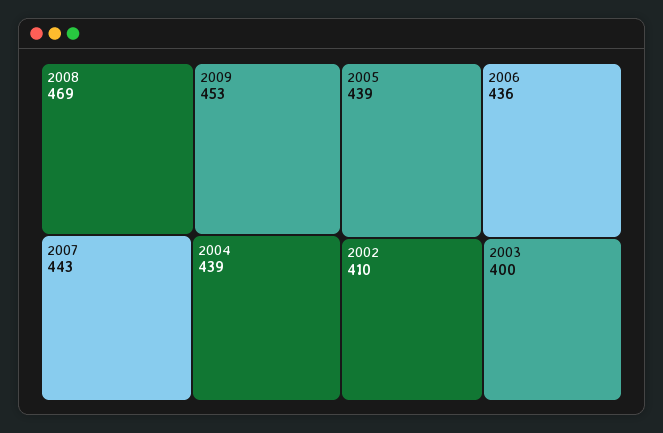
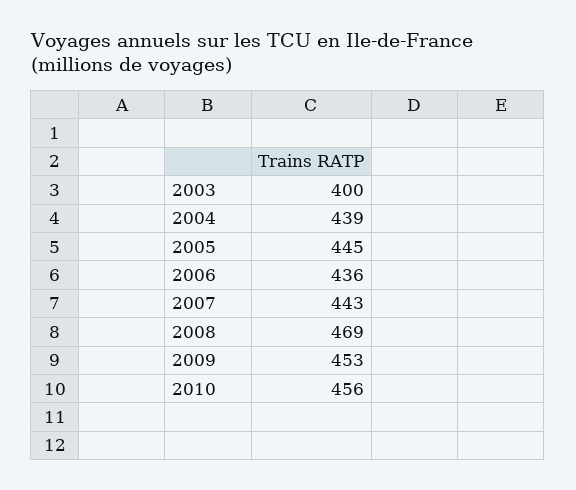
2005: 439 -> 445
2002: 410 -> none
2010: none -> 456

